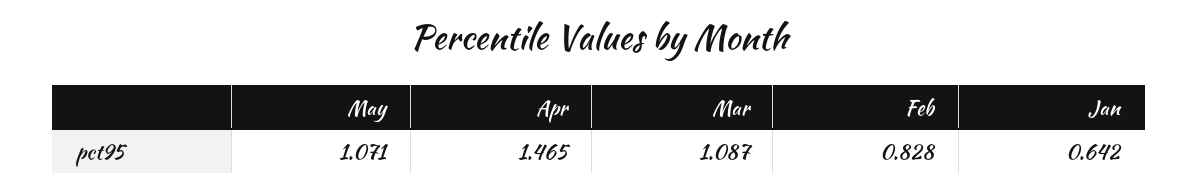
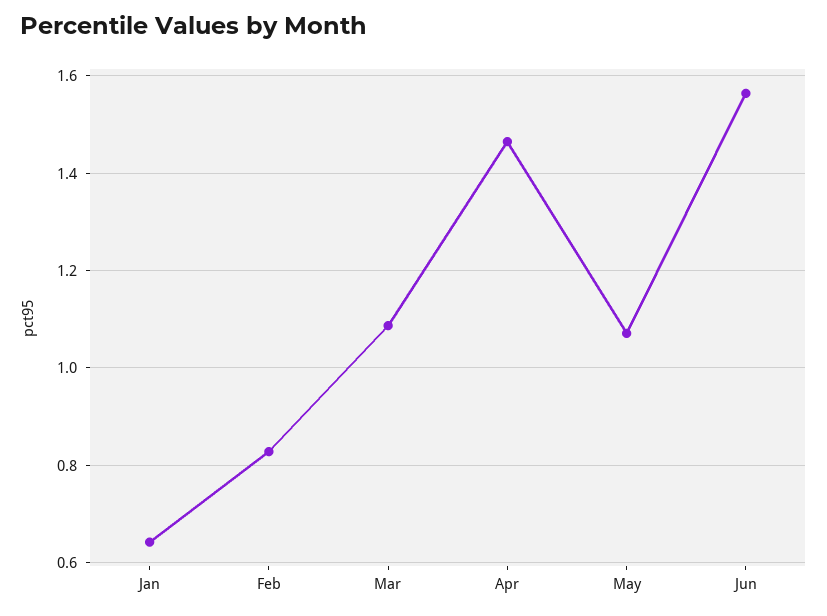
Jun: none -> 1.56

